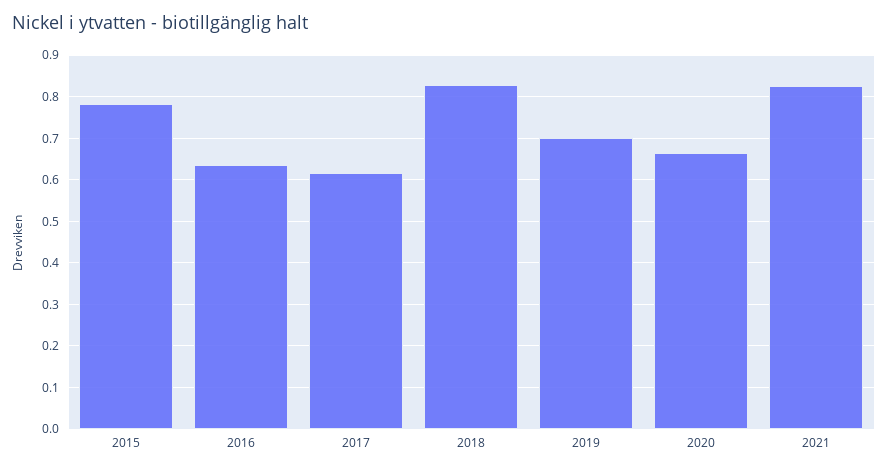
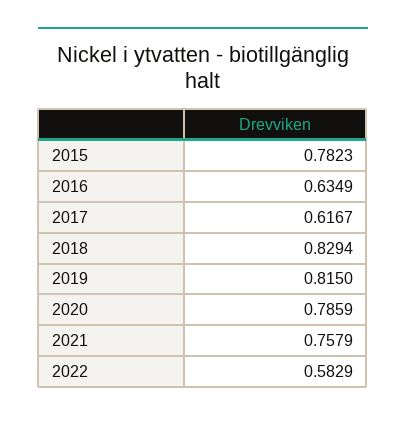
2019: 0.7 -> 0.815
2020: 0.66 -> 0.7859
2021: 0.82 -> 0.7579
2022: none -> 0.5829

